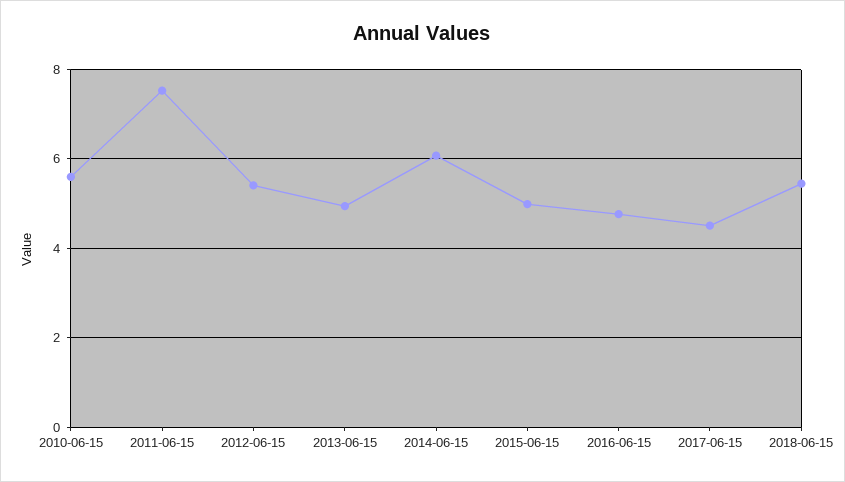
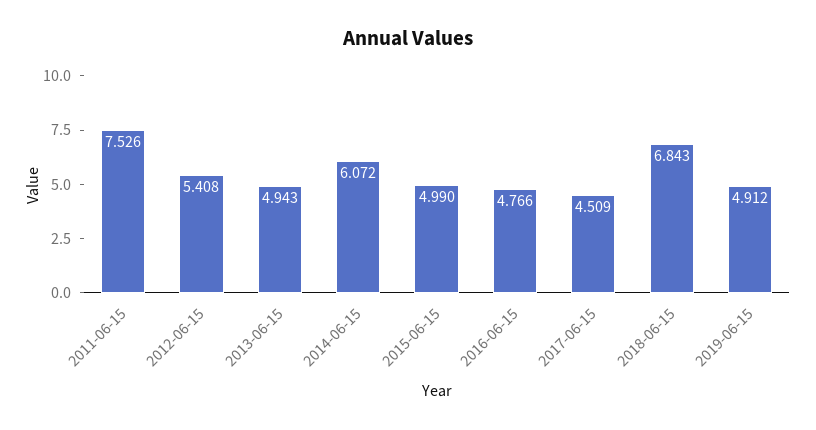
2010-06-15: 5.6 -> none
2018-06-15: 5.4 -> 6.843
2019-06-15: none -> 4.912

